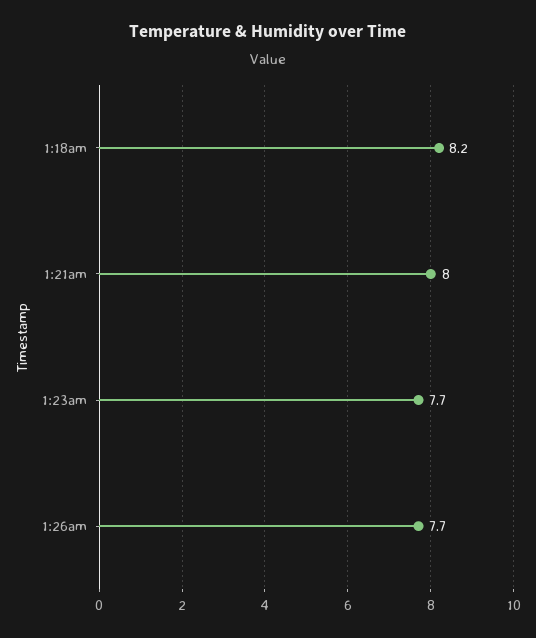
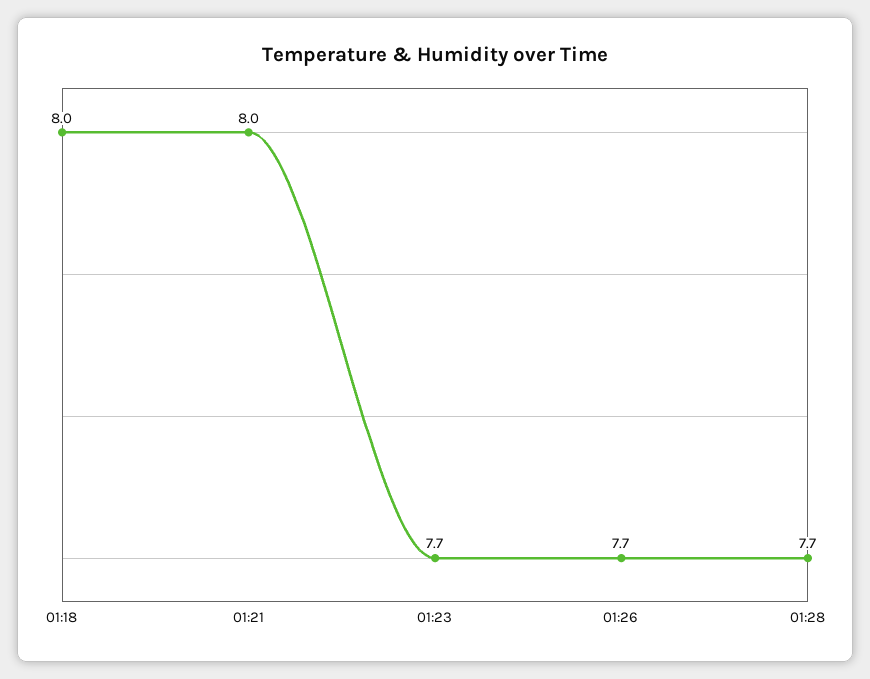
1:18am: 8.2 -> 8
01:28: none -> 7.7

